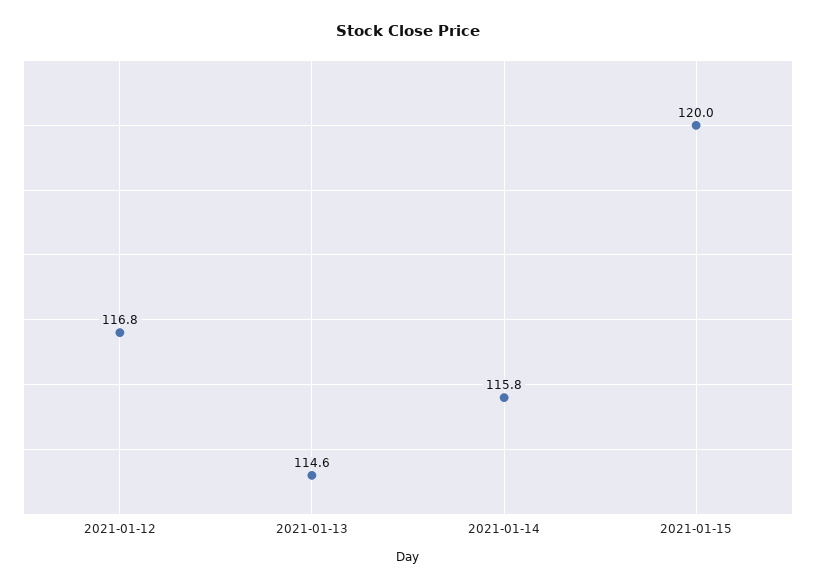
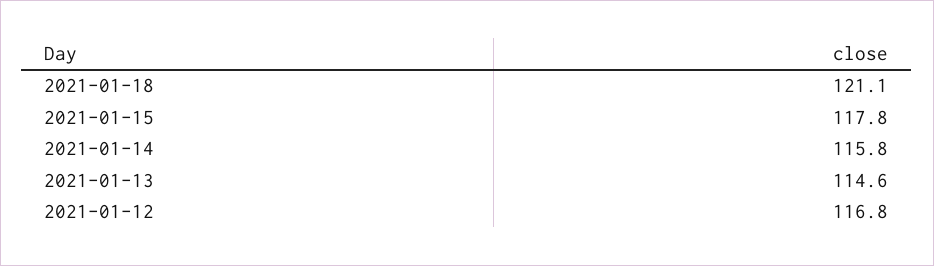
2021-01-15: 120 -> 117.8
2021-01-18: none -> 121.1

